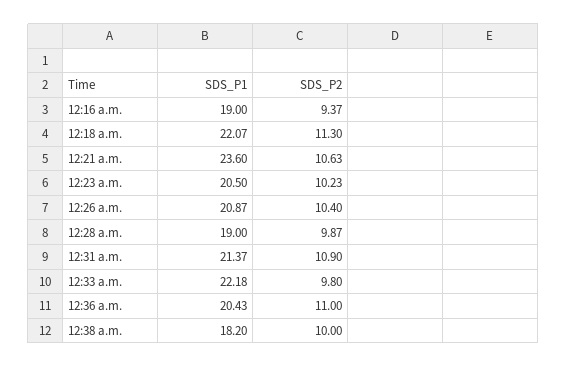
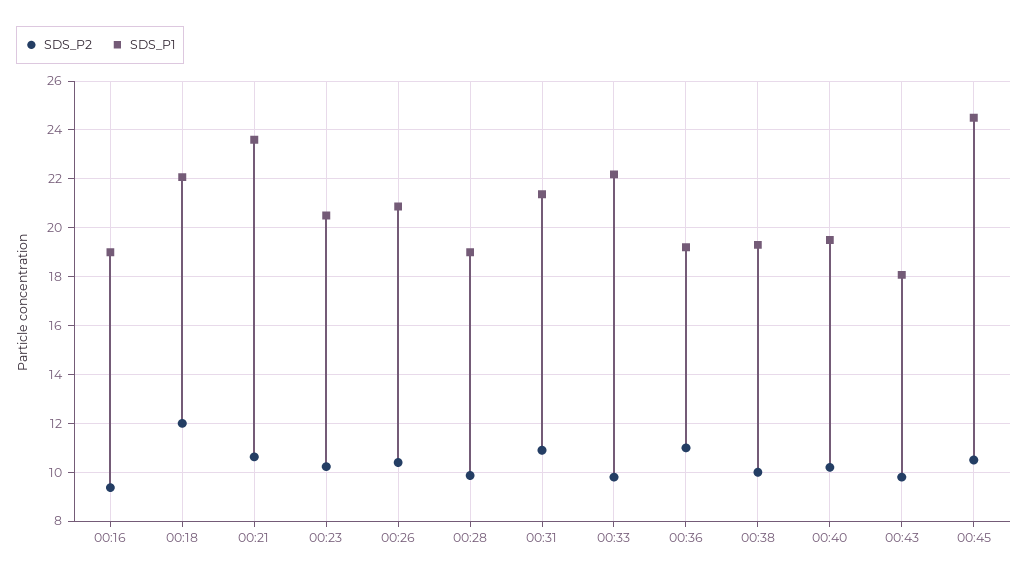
SDS_P2, 12:18 a.m.: 11.3 -> 12
SDS_P1, 12:36 a.m.: 20.43 -> 19.25
SDS_P1, 12:38 a.m.: 18.2 -> 19.25
SDS_P2, 00:40: none -> 10.25
SDS_P1, 00:40: none -> 19.5
SDS_P2, 00:43: none -> 9.75
SDS_P1, 00:43: none -> 18
SDS_P2, 00:45: none -> 10.5
SDS_P1, 00:45: none -> 24.5

